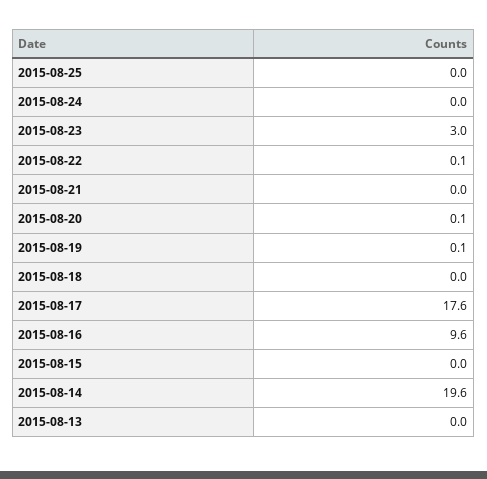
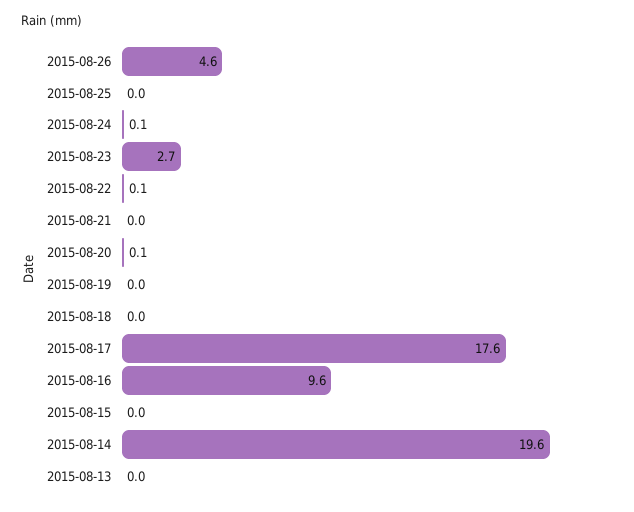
2015-08-24: 0 -> 0.1
2015-08-23: 3 -> 2.7
2015-08-19: 0.1 -> 0
2015-08-26: none -> 4.6

